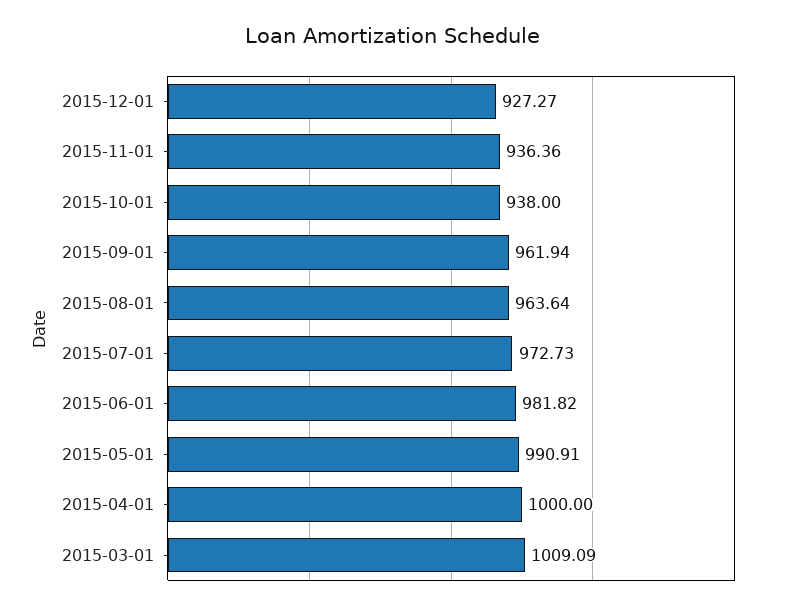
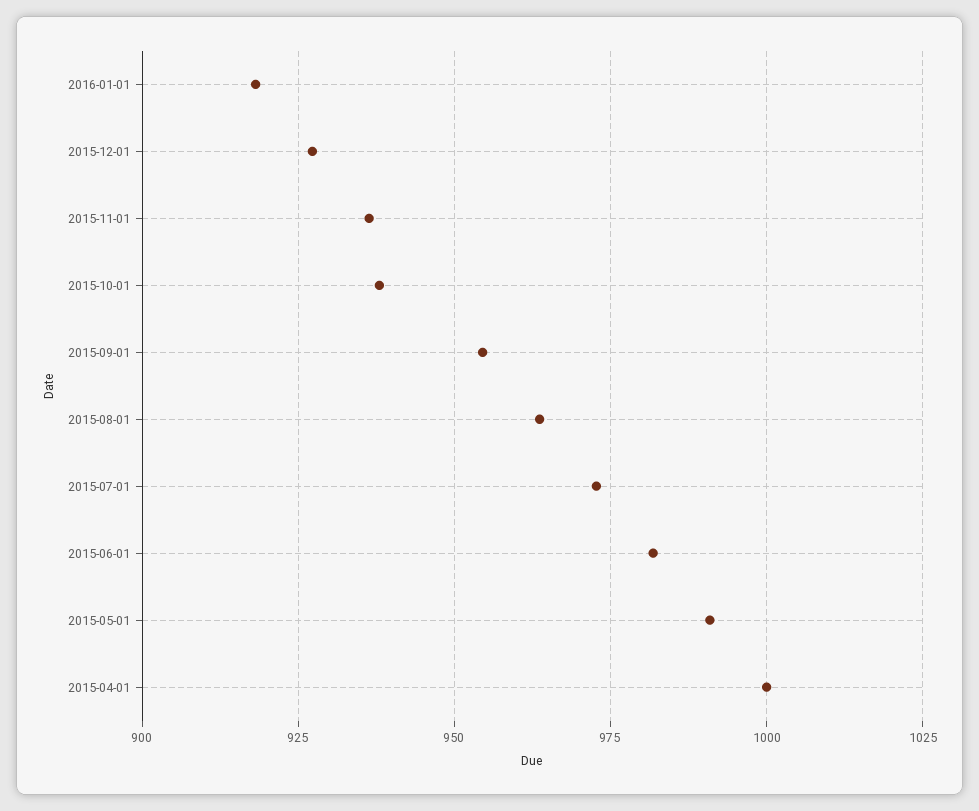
2015-09-01: 961.94 -> 955
2015-03-01: 1009.09 -> none
2016-01-01: none -> 917.5

